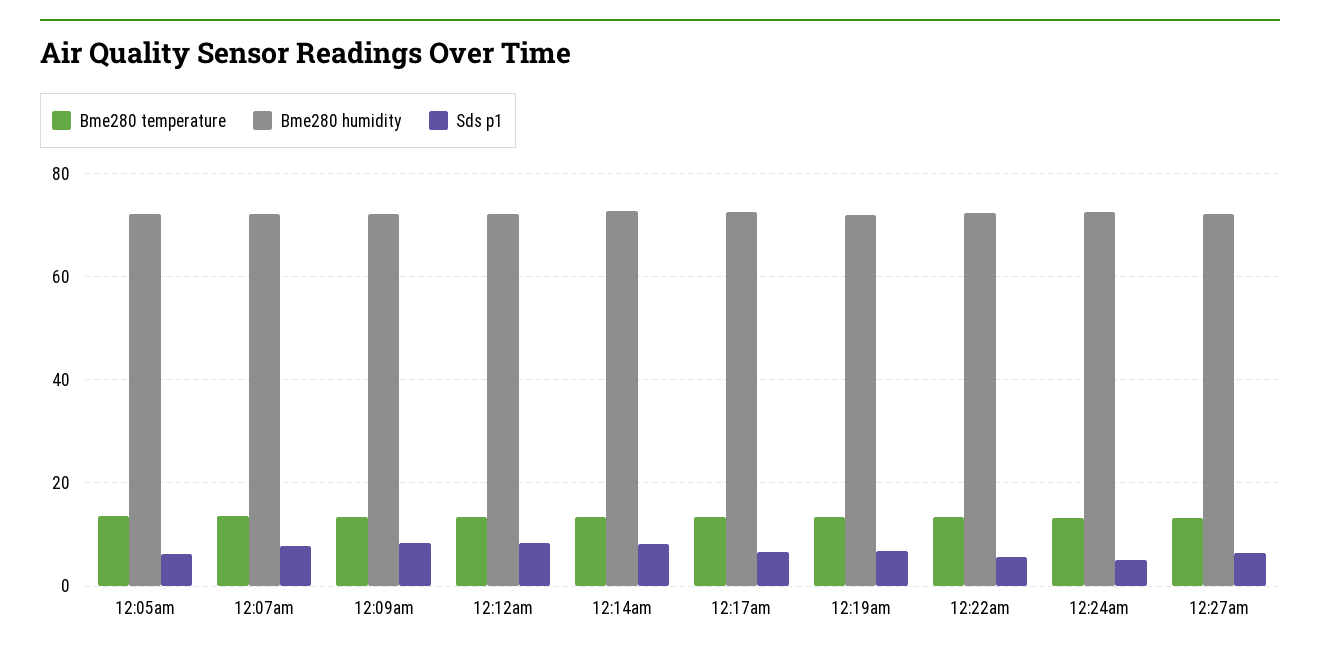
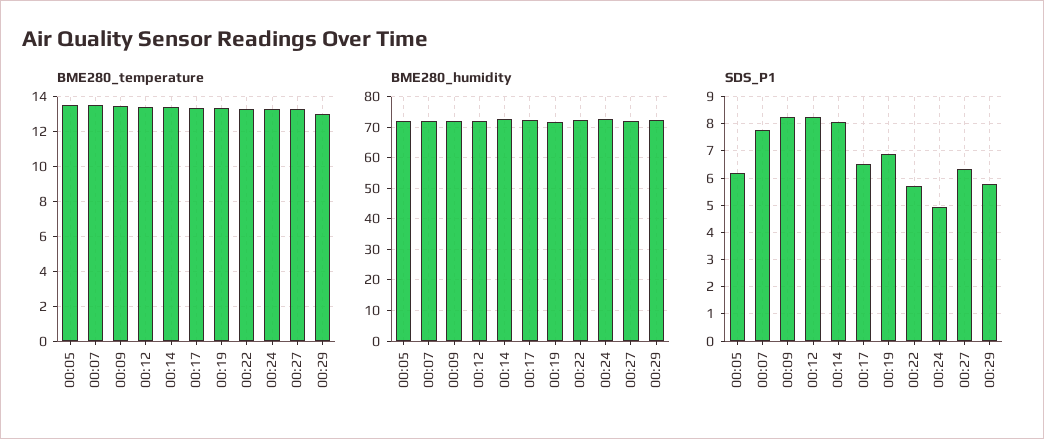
Bme280 temperature, 00:29: none -> 13
Bme280 humidity, 00:29: none -> 72
Sds p1, 00:29: none -> 5.75

